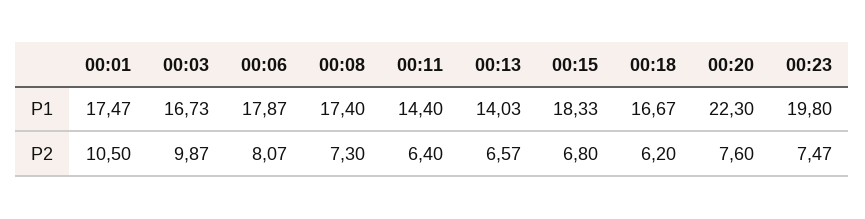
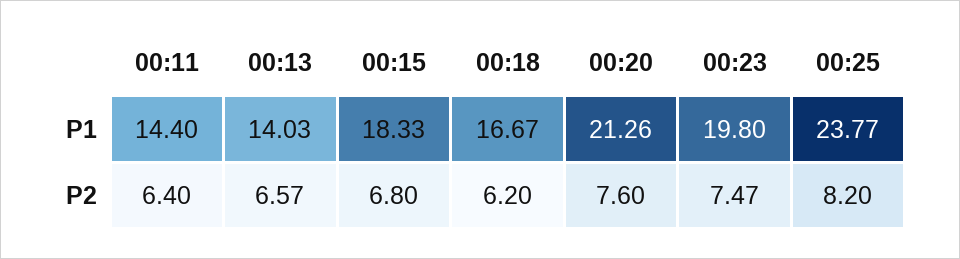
00:01, P1: 17.47 -> none
00:03, P1: 16.73 -> none
00:06, P1: 17.87 -> none
00:08, P1: 17.4 -> none
00:20, P1: 22.3 -> 21.26
00:01, P2: 10.5 -> none
00:03, P2: 9.87 -> none
00:06, P2: 8.07 -> none
00:08, P2: 7.3 -> none
00:25, P1: none -> 23.77
00:25, P2: none -> 8.2

